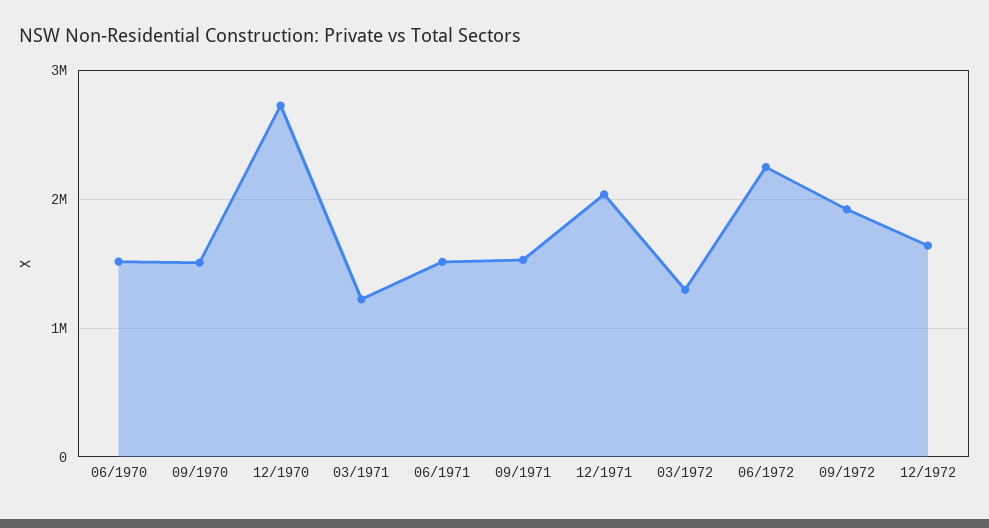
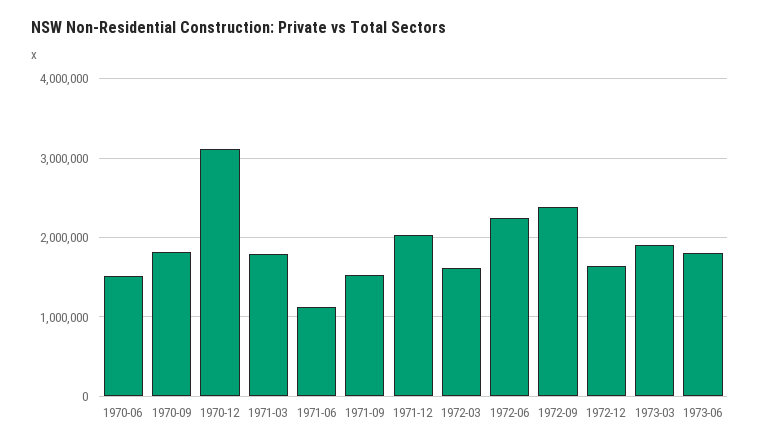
09/1970: 1500000 -> 1800000
12/1970: 2700000 -> 3100000
03/1971: 1200000 -> 1800000
06/1971: 1500000 -> 1100000
03/1972: 1300000 -> 1600000
09/1972: 1900000 -> 2400000
1973-03: none -> 1900000
1973-06: none -> 1800000

